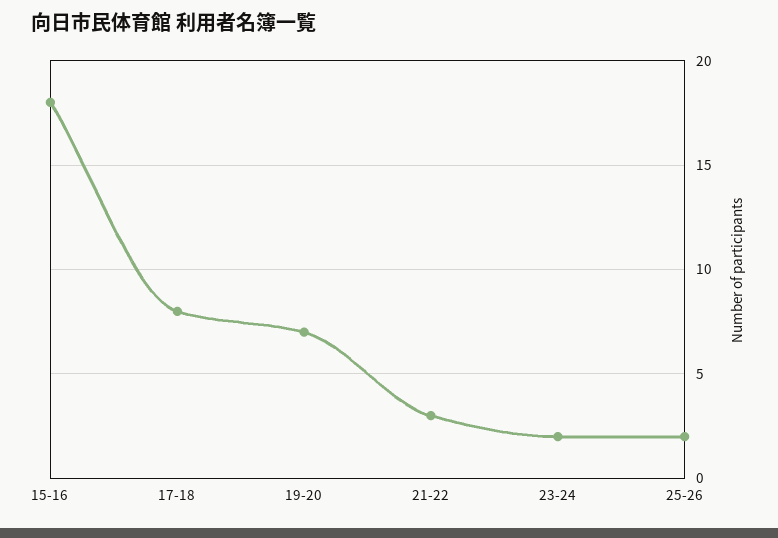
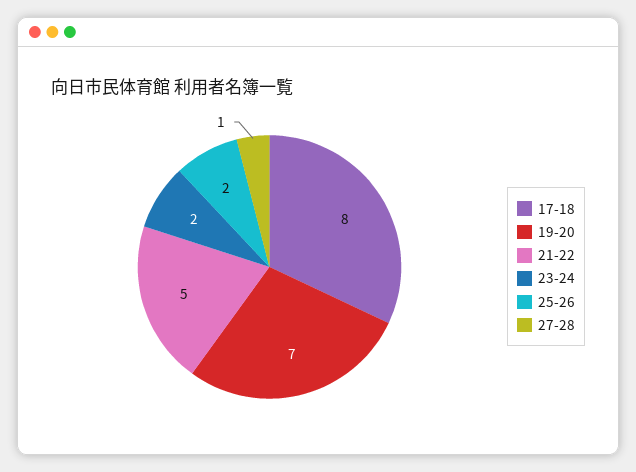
15-16: 18 -> none
21-22: 3 -> 5
27-28: none -> 1

